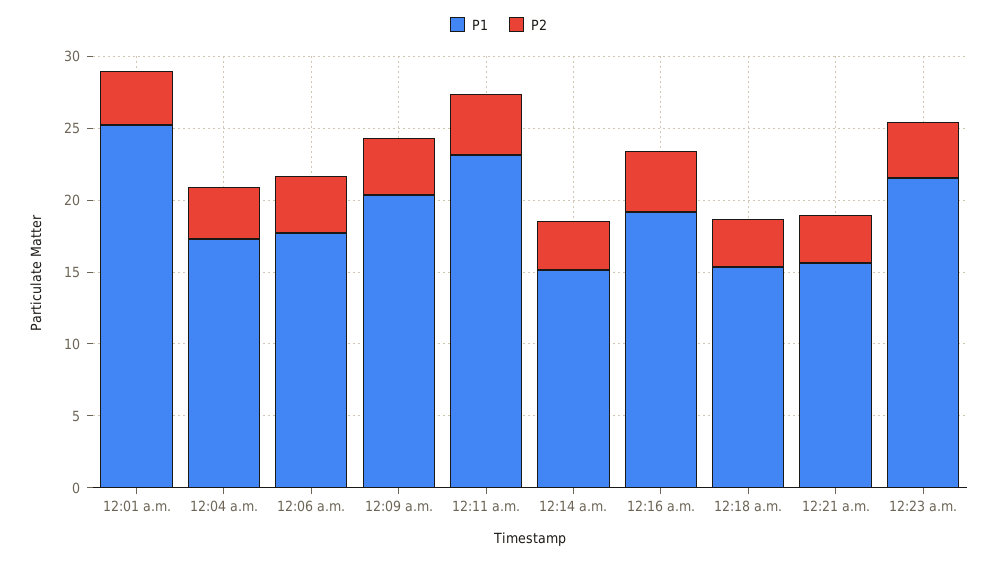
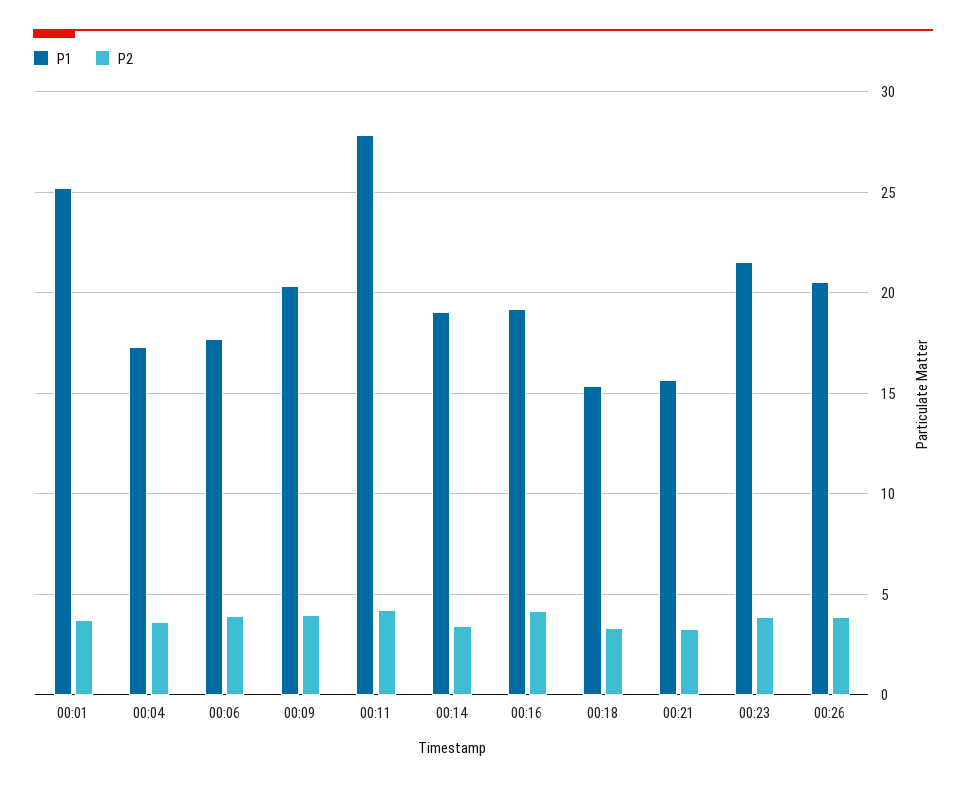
P1, 12:11 a.m.: 23 -> 28
P1, 12:14 a.m.: 15 -> 19
P1, 00:26: none -> 20.5
P2, 00:26: none -> 4

